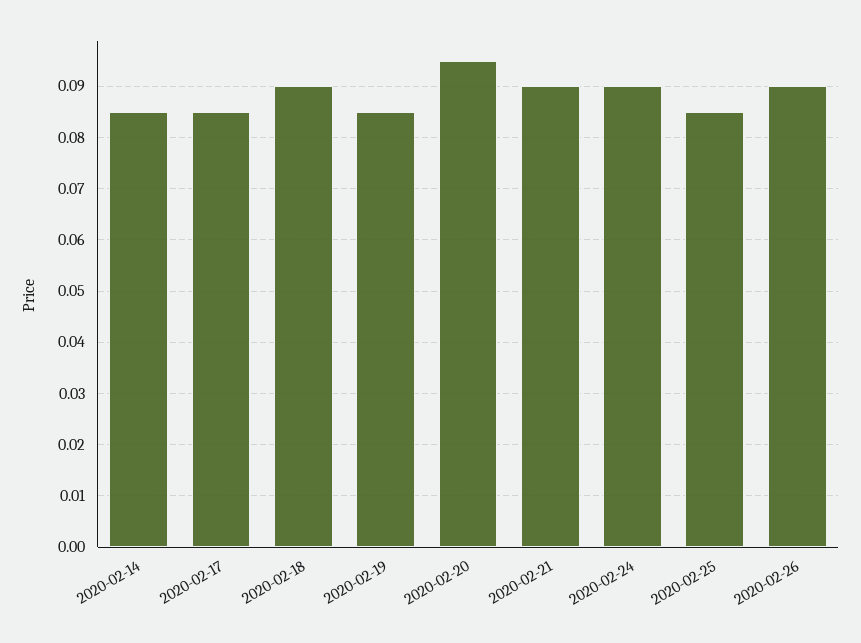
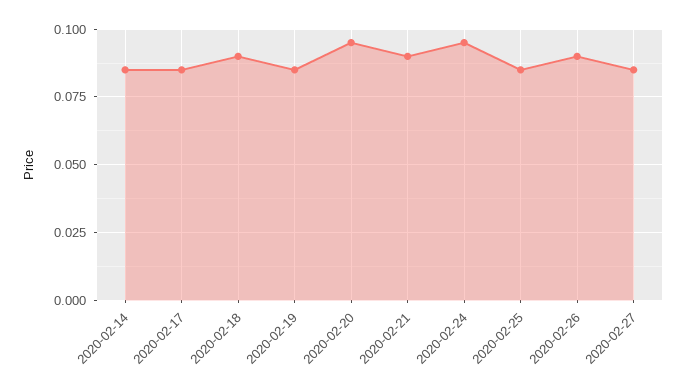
2020-02-24: 0.09 -> 0.095
2020-02-27: none -> 0.085

